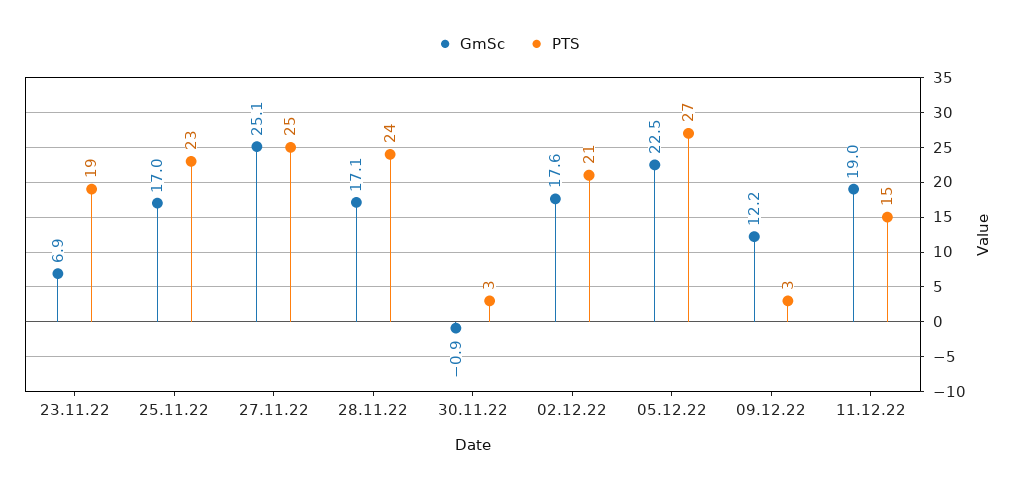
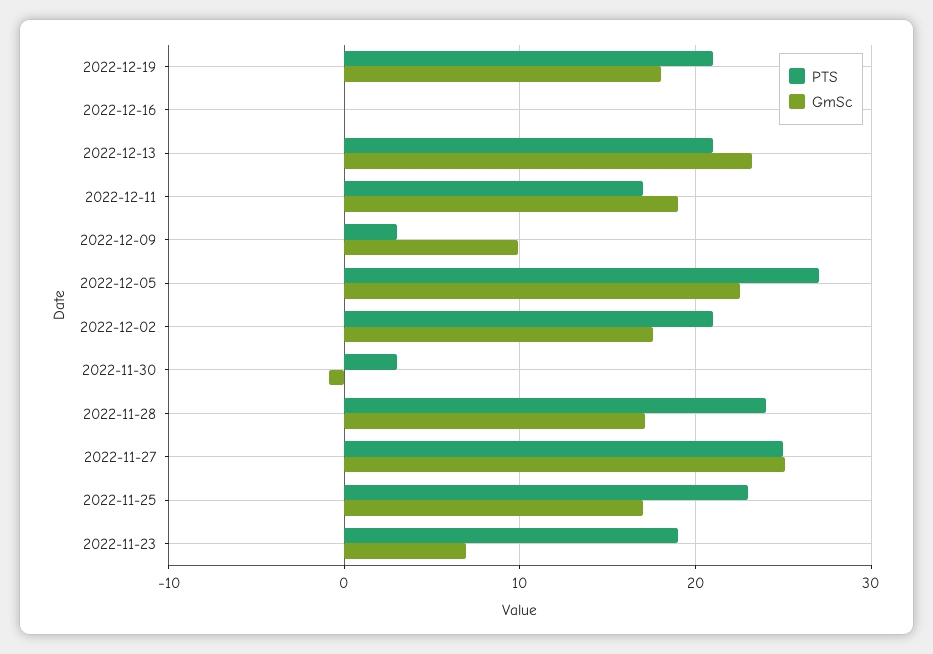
GmSc, 09.12.22: 12.2 -> 10
PTS, 11.12.22: 15 -> 17
PTS, 2022-12-19: none -> 21
GmSc, 2022-12-19: none -> 18
PTS, 2022-12-16: none -> 0
GmSc, 2022-12-16: none -> 0
PTS, 2022-12-13: none -> 21
GmSc, 2022-12-13: none -> 23

